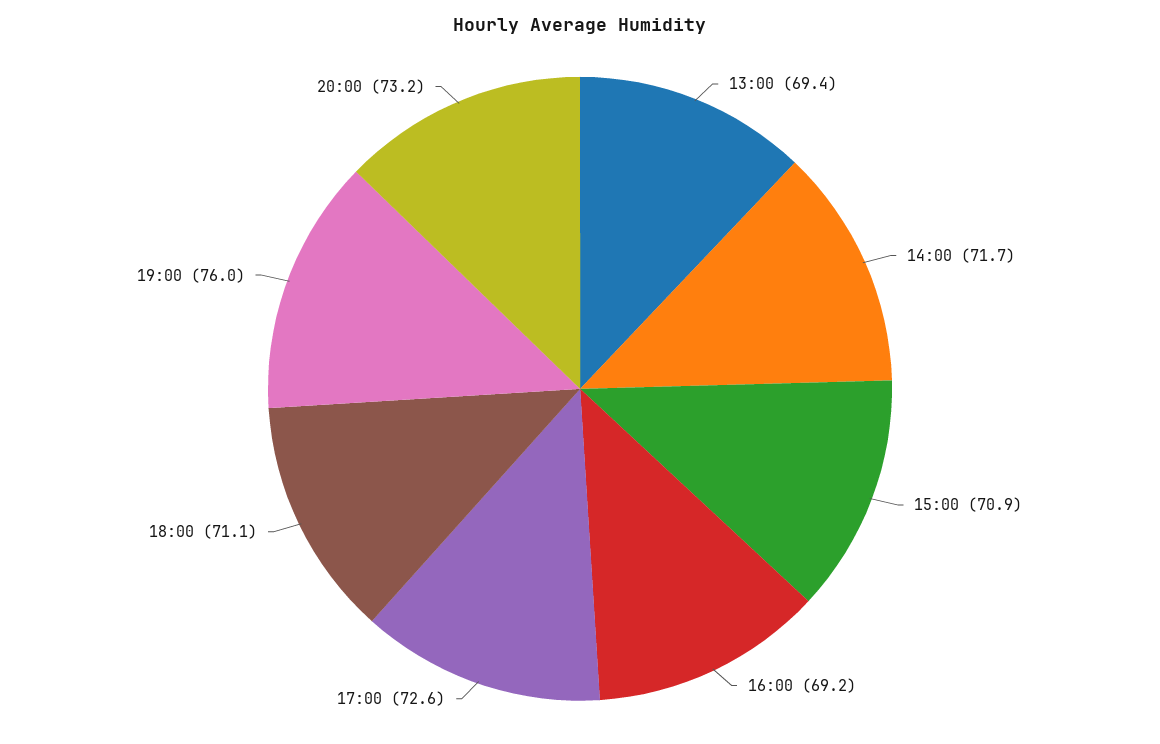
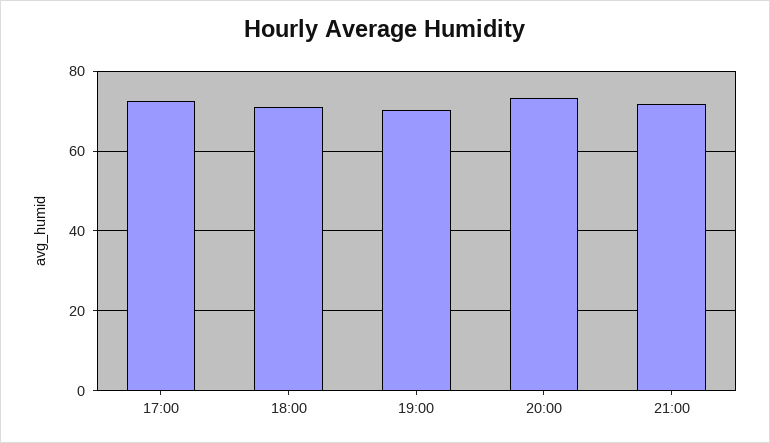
13:00: 69.4 -> none
14:00: 71.7 -> none
15:00: 70.9 -> none
16:00: 69.2 -> none
19:00: 76 -> 70
21:00: none -> 72

